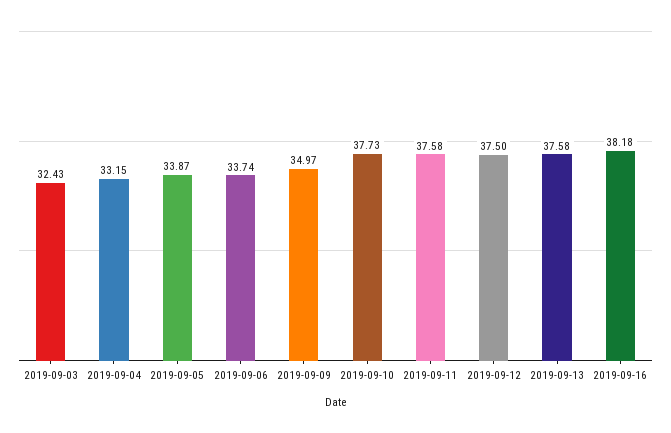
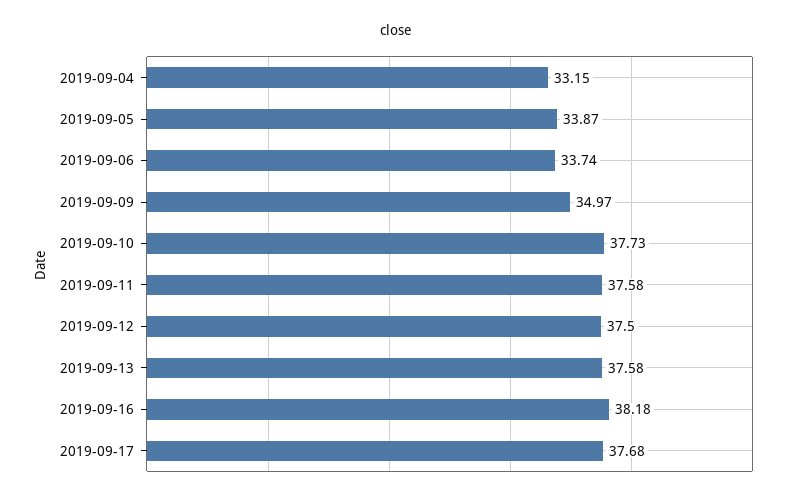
2019-09-03: 32.43 -> none
2019-09-17: none -> 37.68

